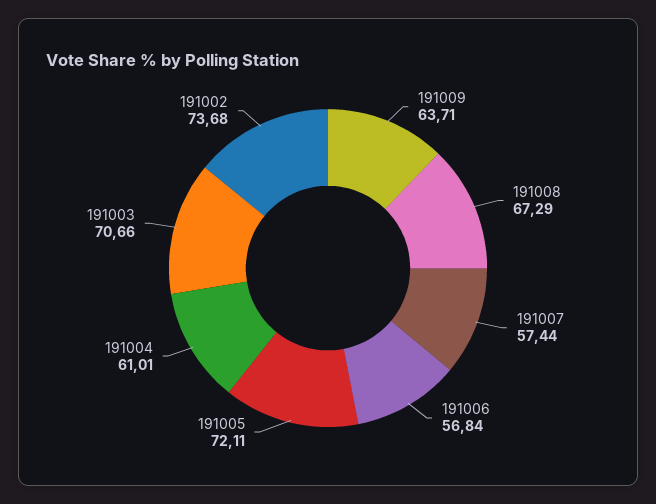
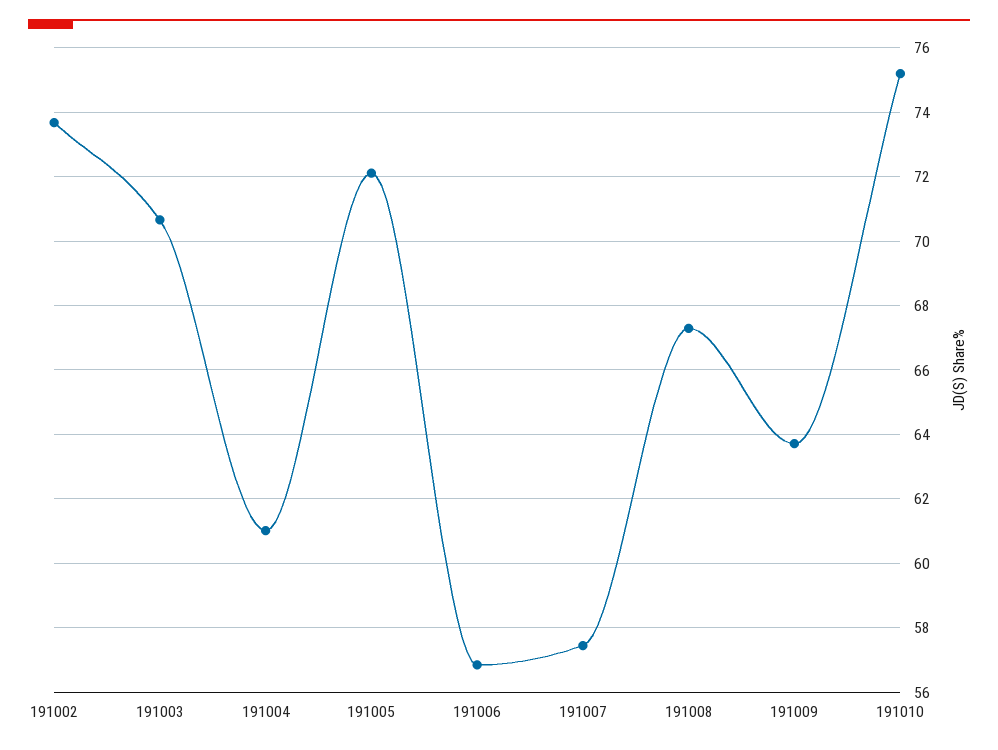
191010: none -> 75.2

